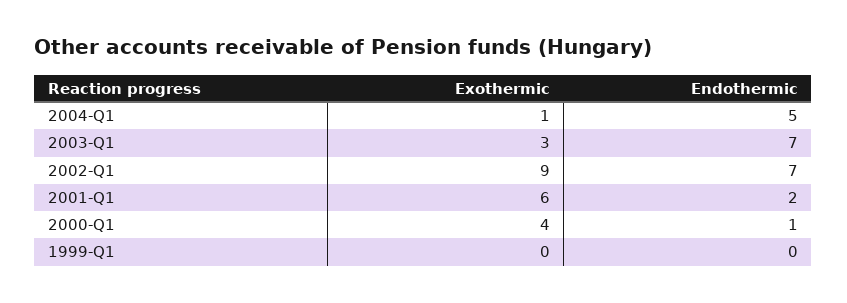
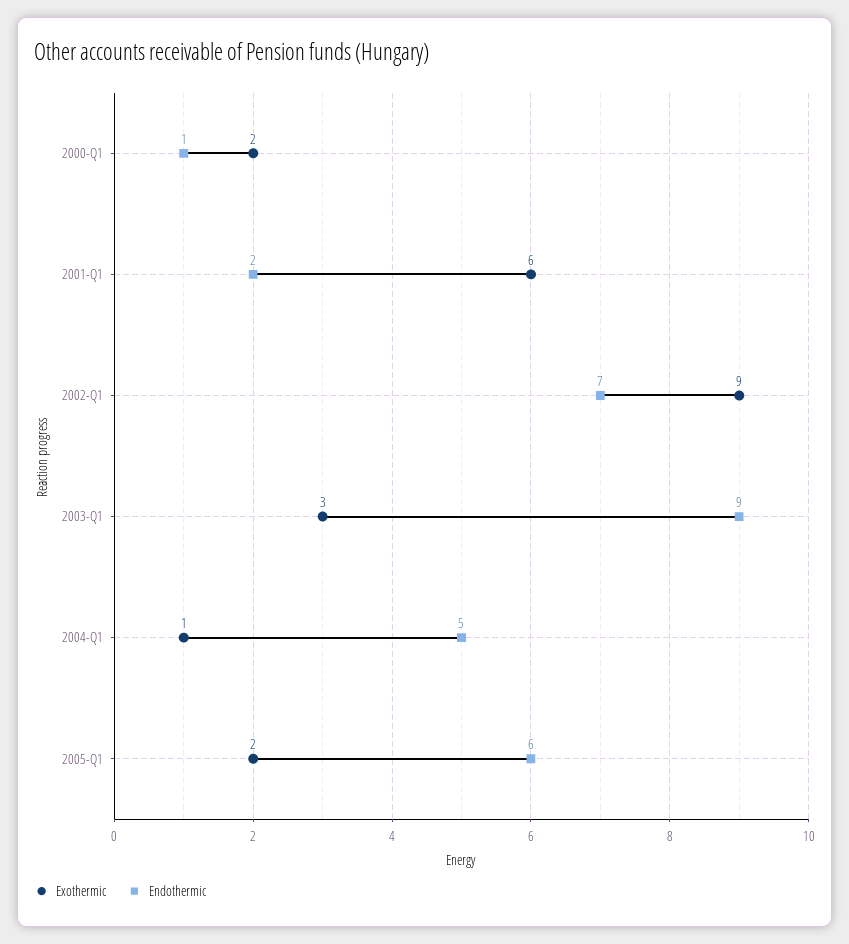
Endothermic, 2003-Q1: 7 -> 9
Exothermic, 2000-Q1: 4 -> 2
Exothermic, 1999-Q1: 0 -> none
Endothermic, 1999-Q1: 0 -> none
Exothermic, 2005-Q1: none -> 2
Endothermic, 2005-Q1: none -> 6

